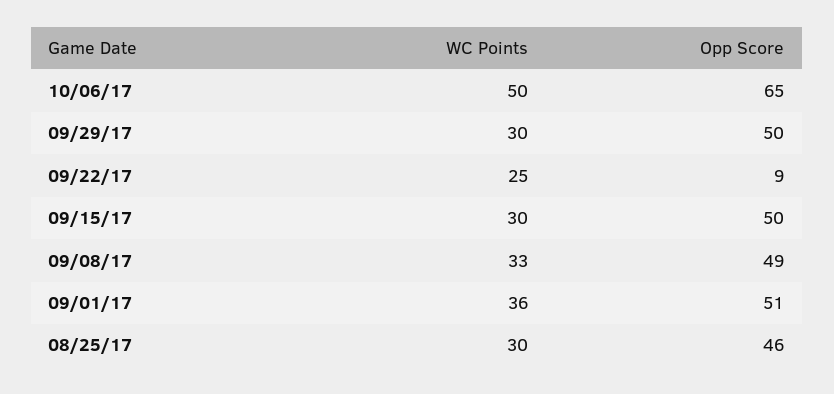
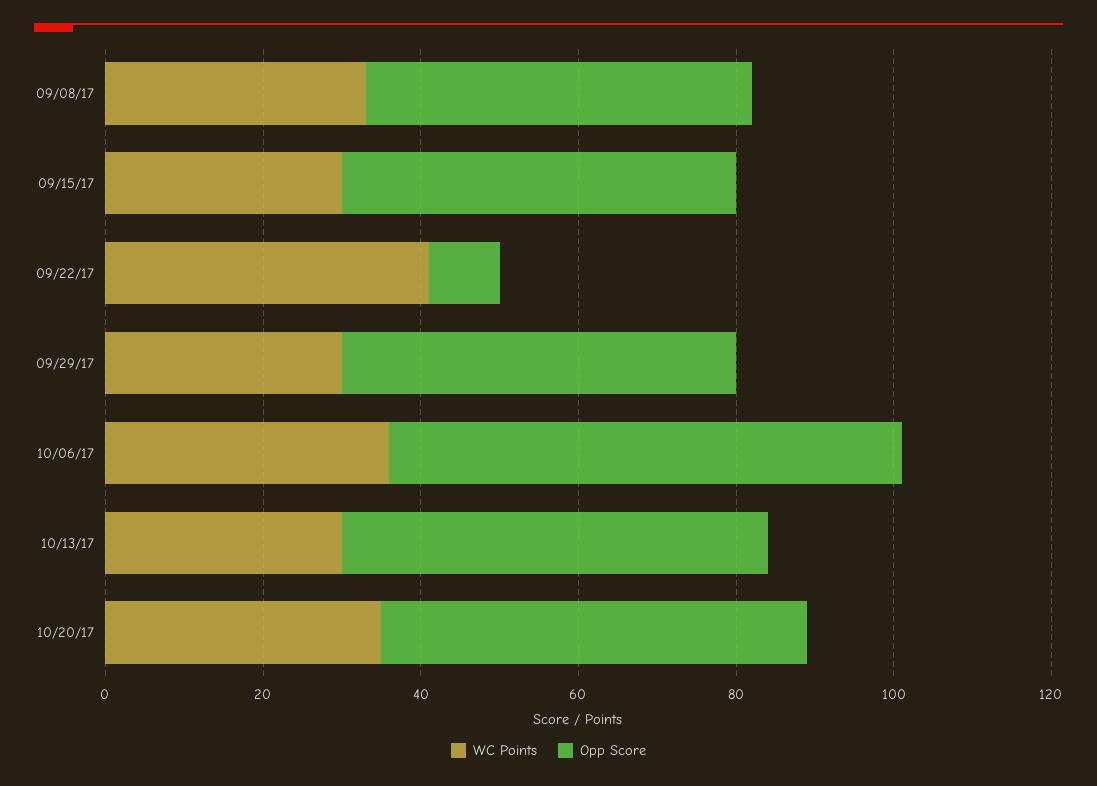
WC Points, 10/06/17: 50 -> 35
WC Points, 09/22/17: 25 -> 40
WC Points, 09/01/17: 36 -> none
Opp Score, 09/01/17: 51 -> none
WC Points, 08/25/17: 30 -> none
Opp Score, 08/25/17: 46 -> none
WC Points, 10/13/17: none -> 30
Opp Score, 10/13/17: none -> 55
WC Points, 10/20/17: none -> 35
Opp Score, 10/20/17: none -> 55

